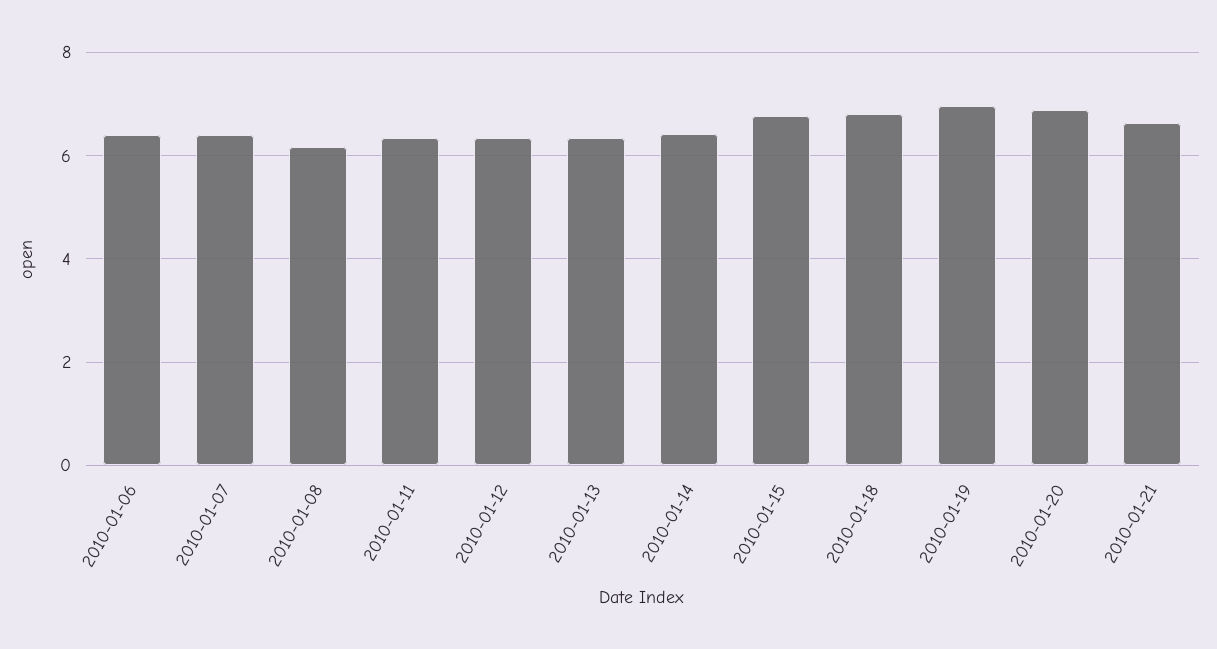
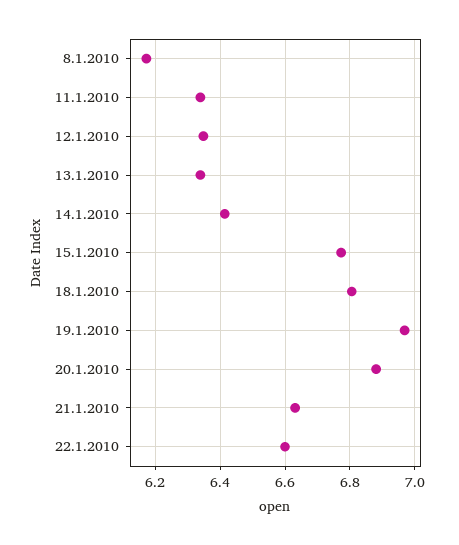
2010-01-06: 6.4 -> none
2010-01-07: 6.4 -> none
22.1.2010: none -> 6.6

